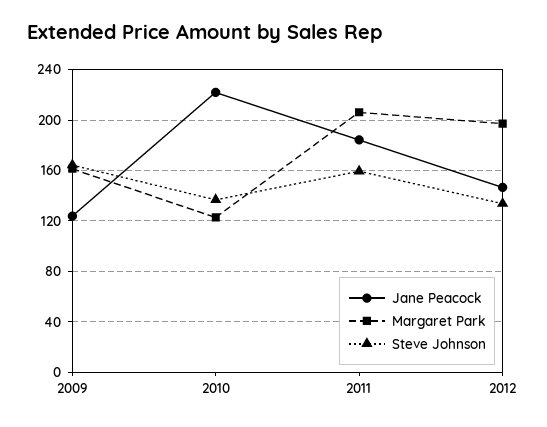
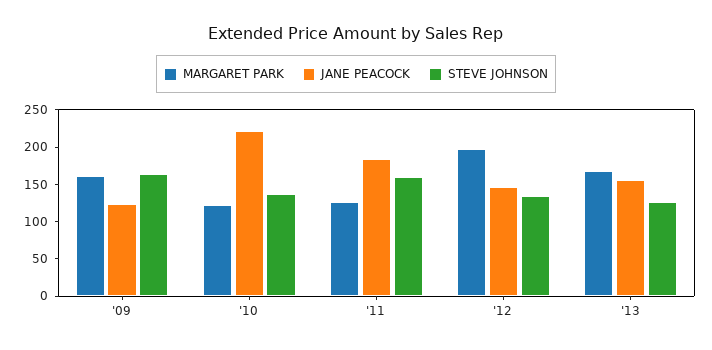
Margaret Park, 2011: 205 -> 125
Margaret Park, '13: none -> 175
Jane Peacock, '13: none -> 150
Steve Johnson, '13: none -> 125

